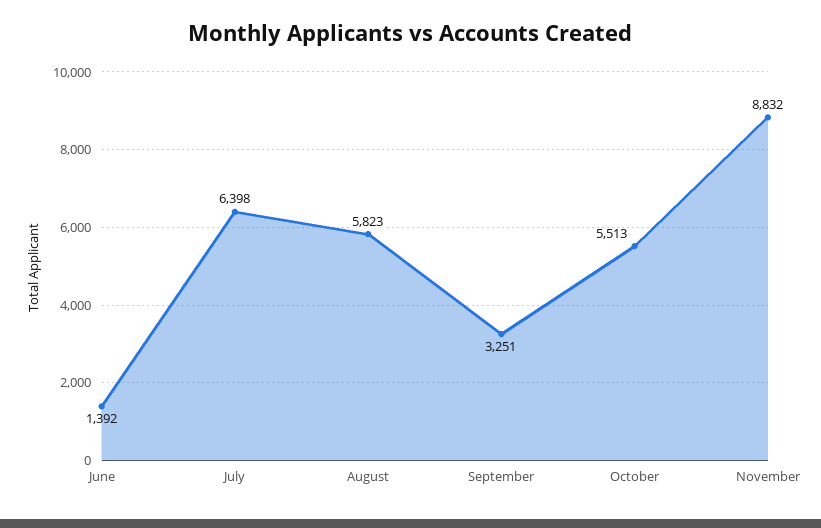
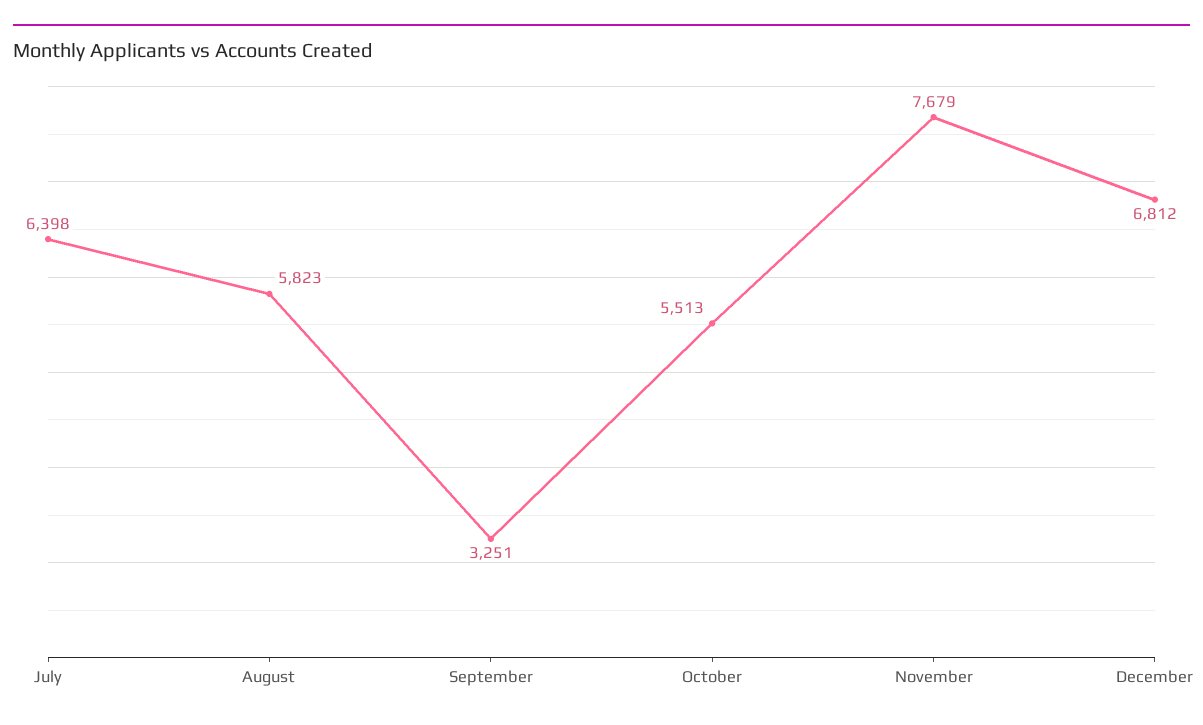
June: 1392 -> none
November: 8832 -> 7679
December: none -> 6812

